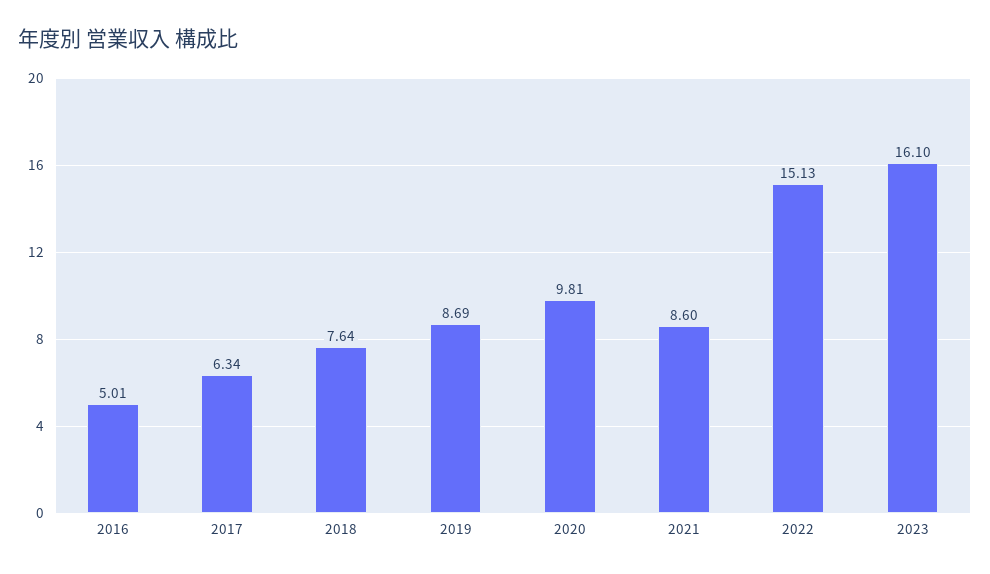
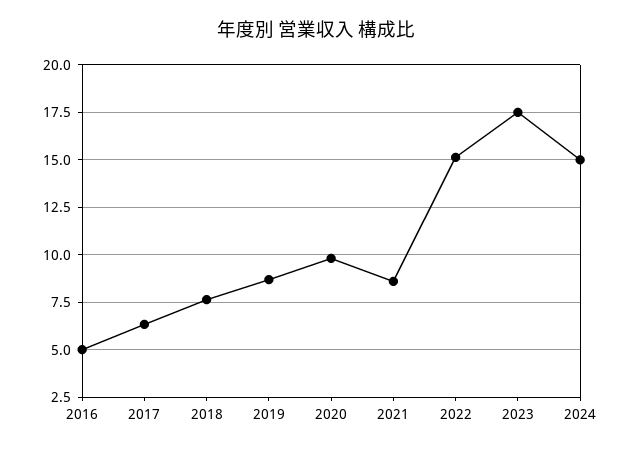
2023: 16.1 -> 17.5
2024: none -> 15

